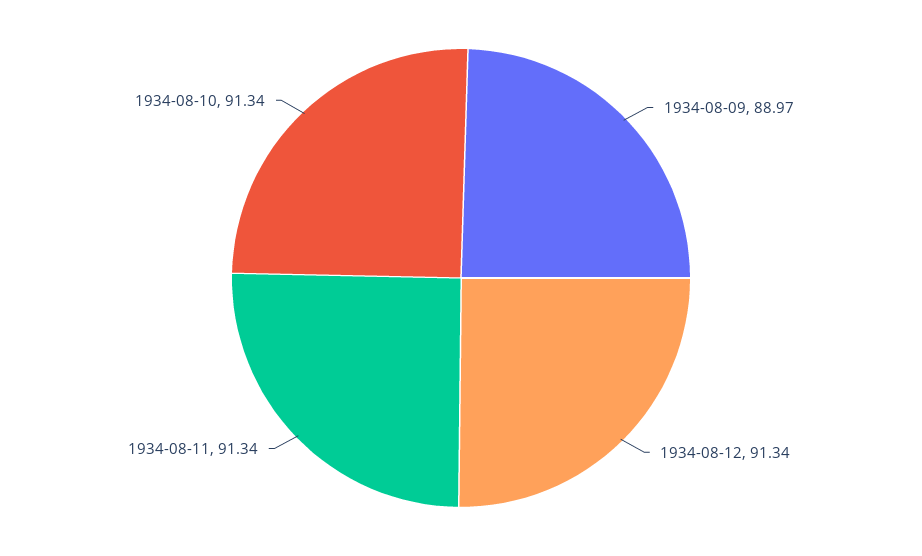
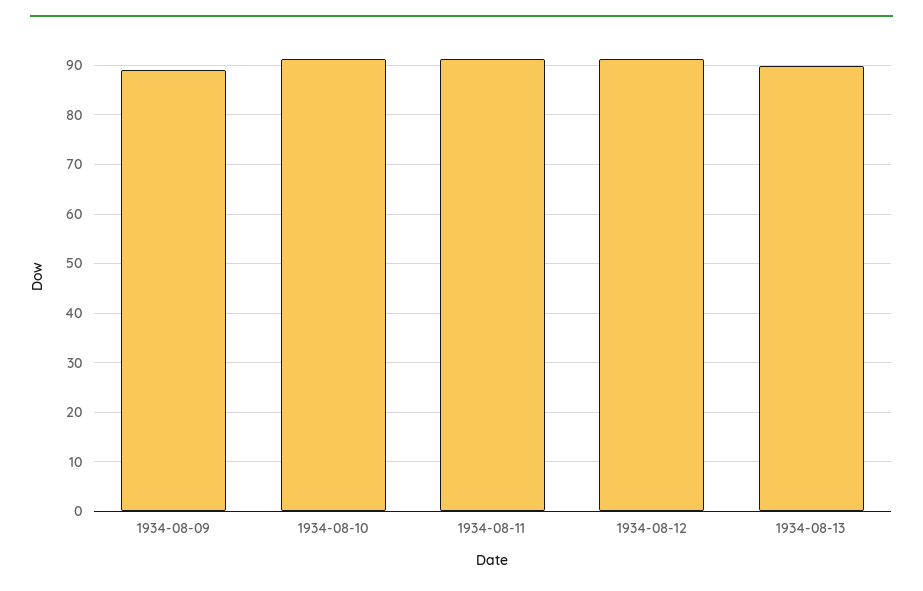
1934-08-13: none -> 90

